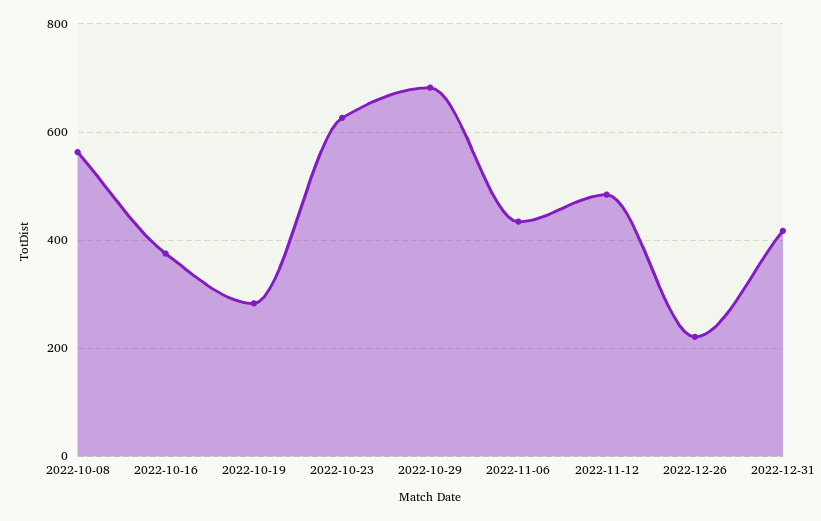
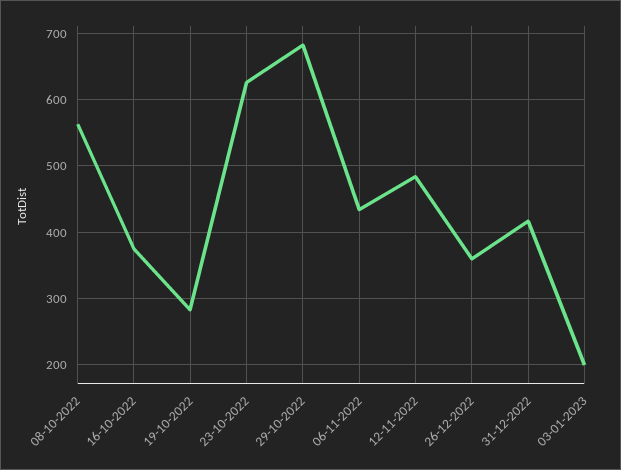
2022-12-26: 220 -> 360
03-01-2023: none -> 200

